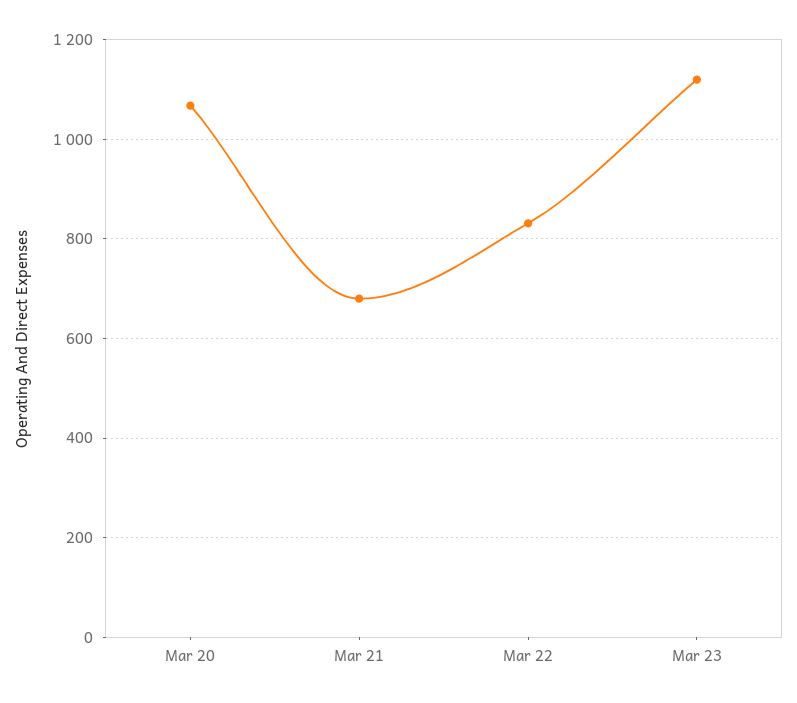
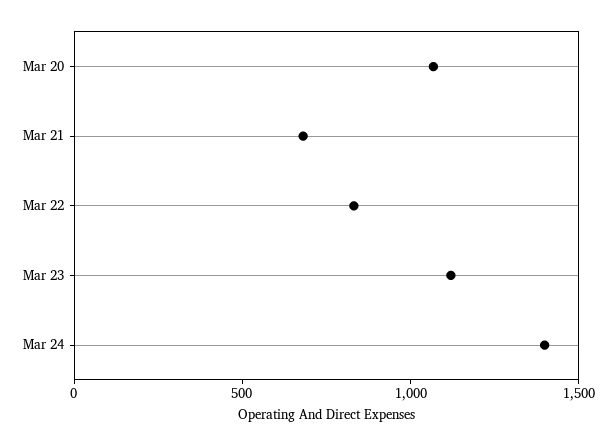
Mar 24: none -> 1400

